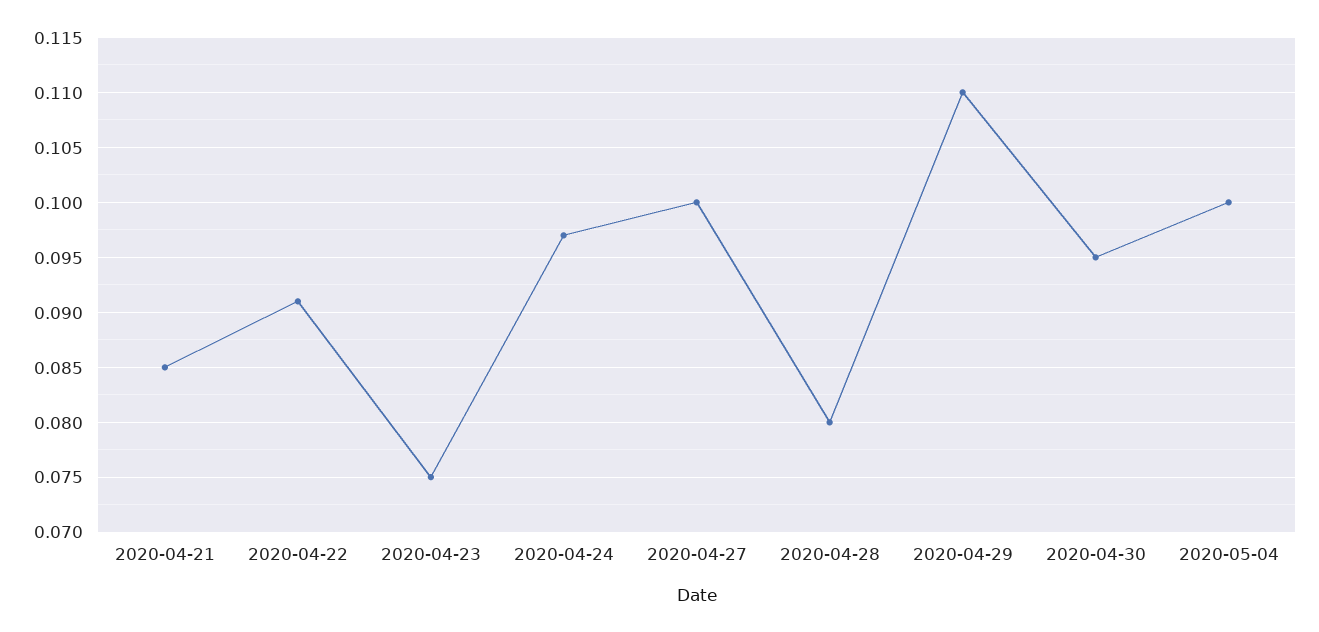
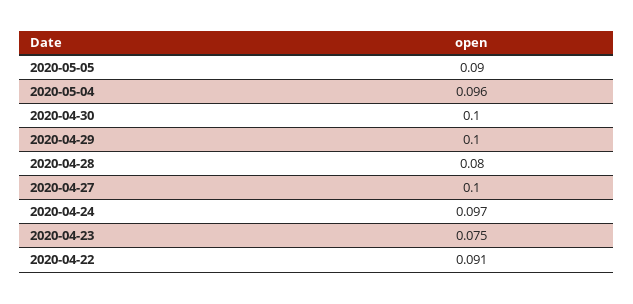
2020-04-21: 0.085 -> none
2020-04-29: 0.11 -> 0.1
2020-04-30: 0.095 -> 0.1
2020-05-04: 0.1 -> 0.096
2020-05-05: none -> 0.09

